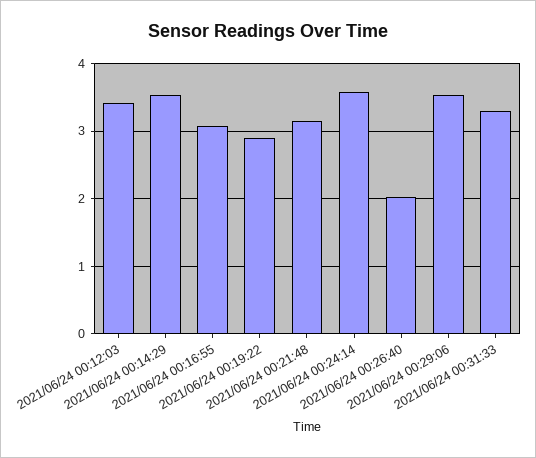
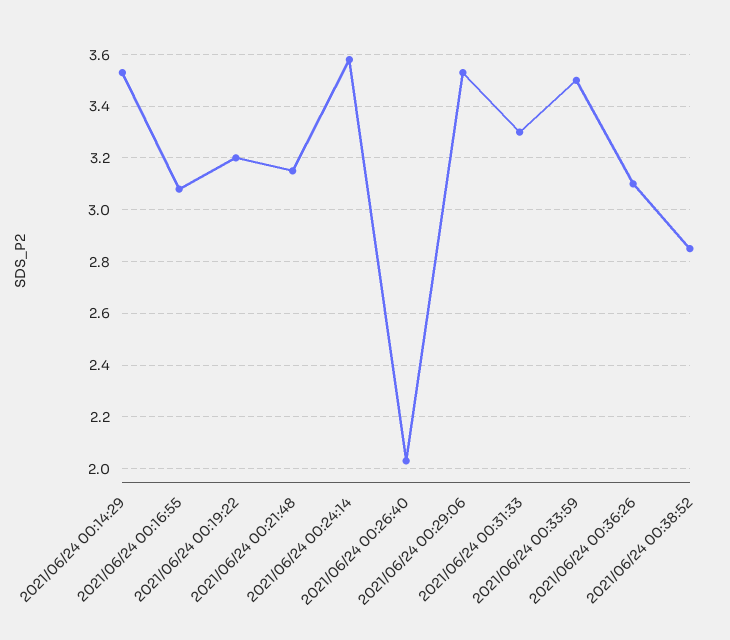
2021/06/24 00:12:03: 3.4 -> none
2021/06/24 00:19:22: 2.9 -> 3.2
2021/06/24 00:33:59: none -> 3.5
2021/06/24 00:36:26: none -> 3.1
2021/06/24 00:38:52: none -> 2.85

